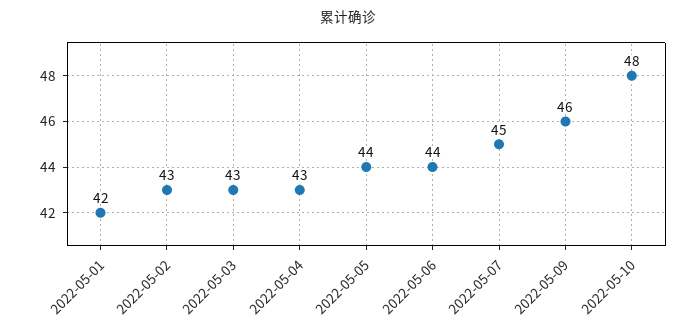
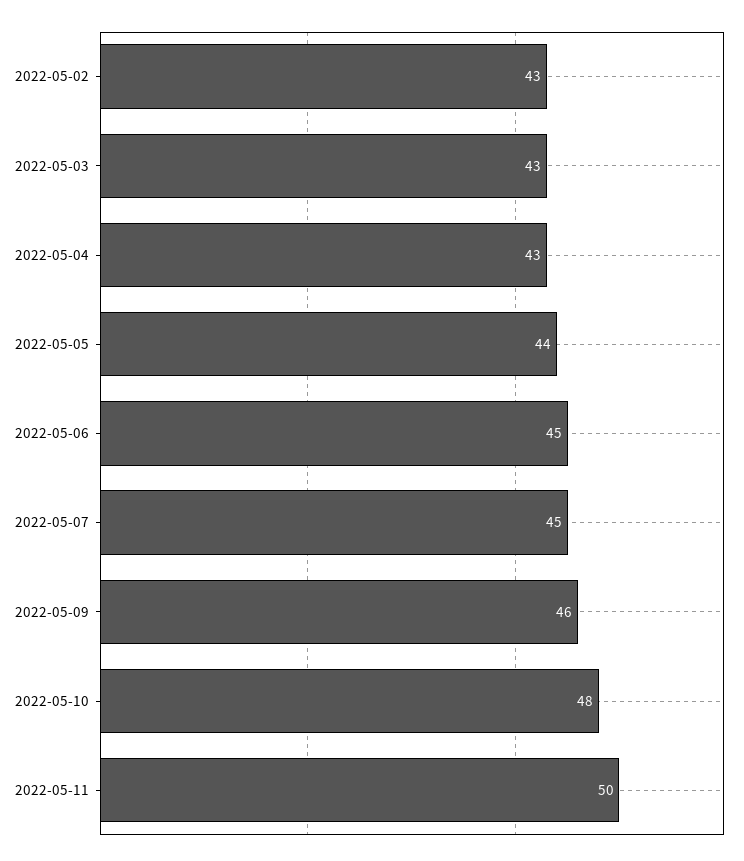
2022-05-01: 42 -> none
2022-05-06: 44 -> 45
2022-05-11: none -> 50

